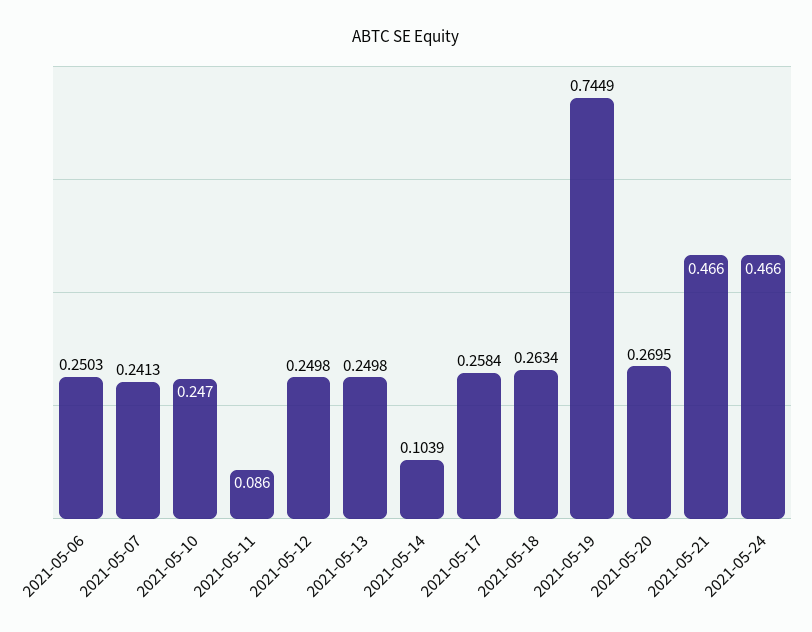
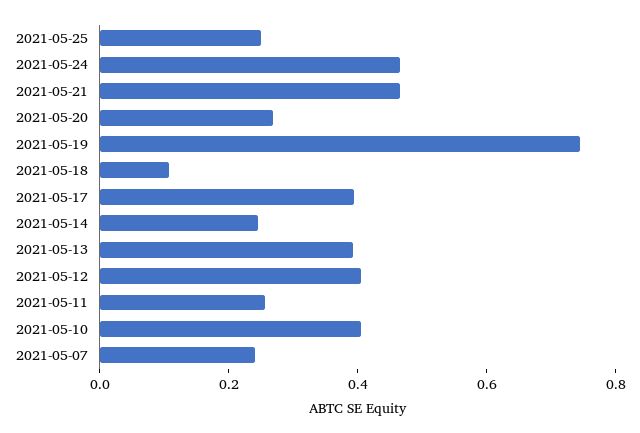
2021-05-06: 0.2503 -> none
2021-05-10: 0.247 -> 0.4
2021-05-11: 0.086 -> 0.25
2021-05-12: 0.2498 -> 0.4
2021-05-13: 0.2498 -> 0.4
2021-05-14: 0.1039 -> 0.25
2021-05-17: 0.2584 -> 0.4
2021-05-18: 0.2634 -> 0.1
2021-05-25: none -> 0.25

